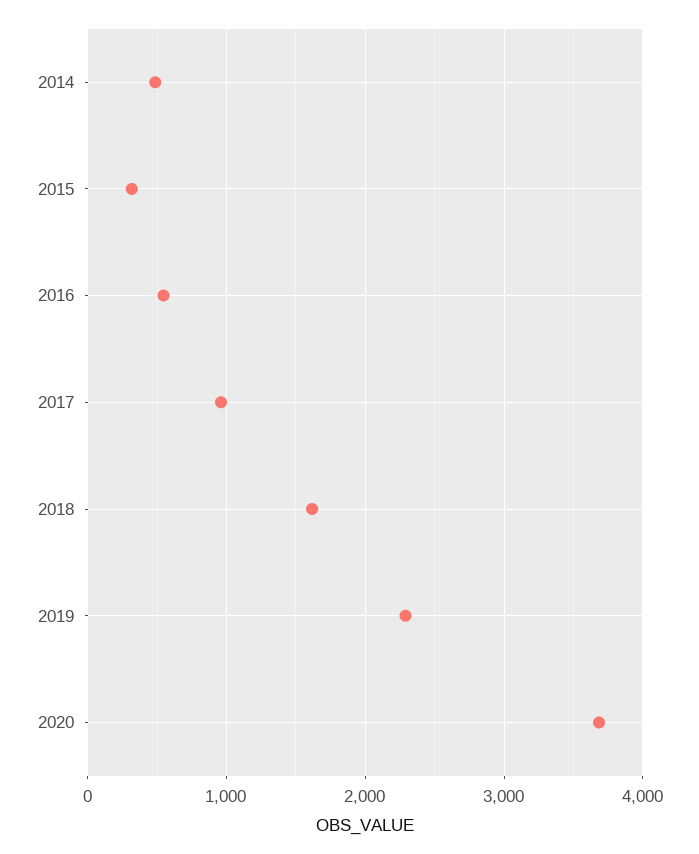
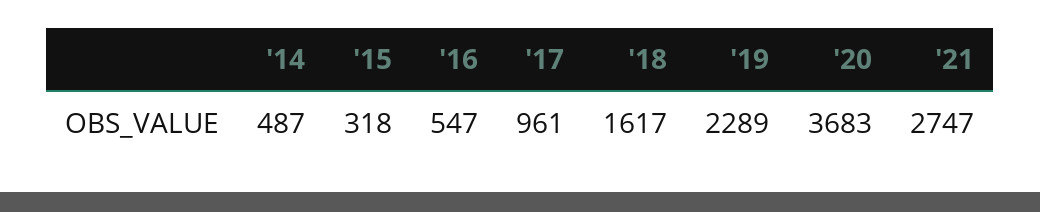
'21: none -> 2747

